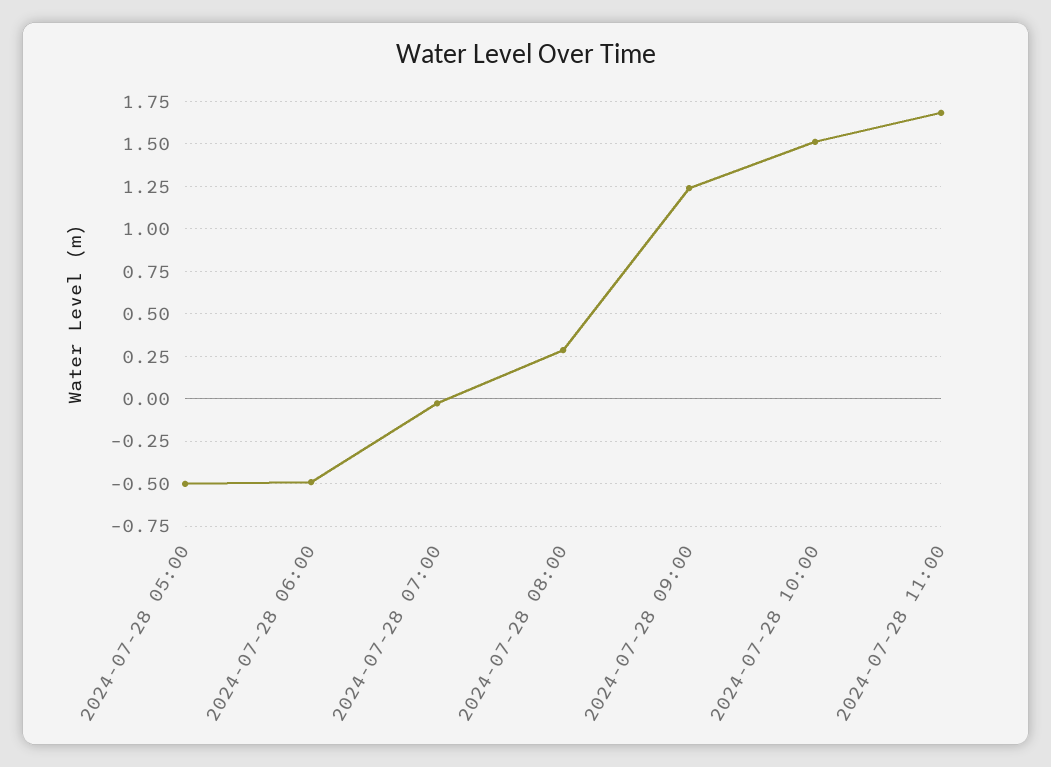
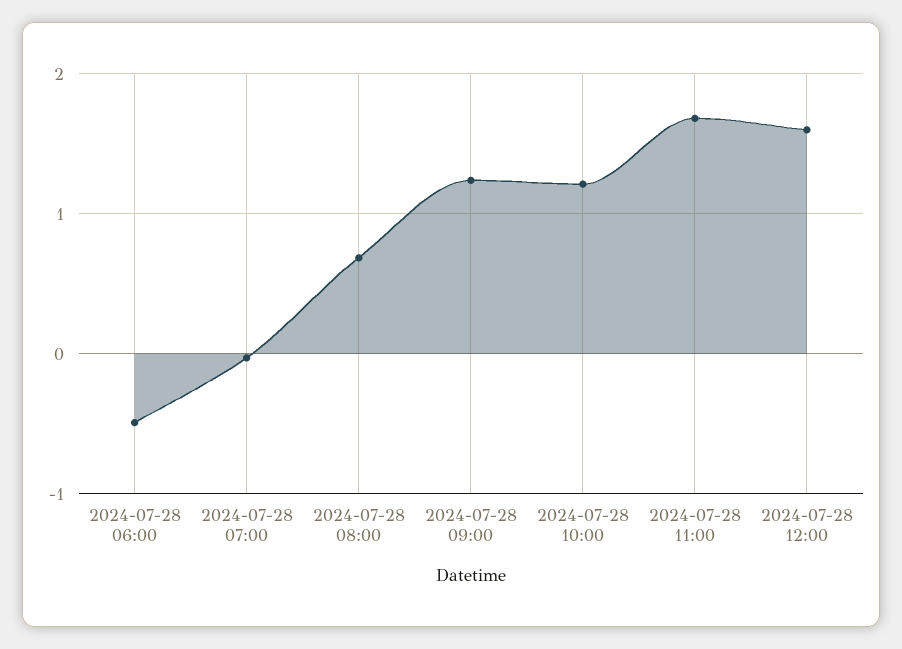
2024-07-28 05:00: -0.5 -> none
2024-07-28 08:00: 0.3 -> 0.7
2024-07-28 10:00: 1.5 -> 1.2
2024-07-28 12:00: none -> 1.6

